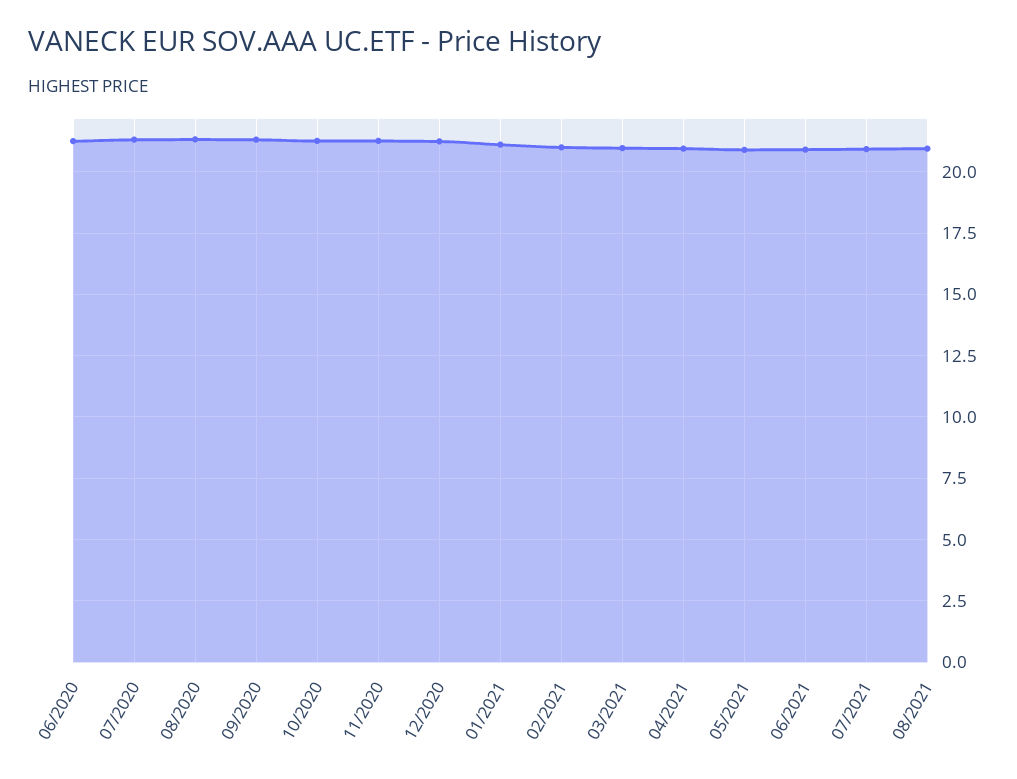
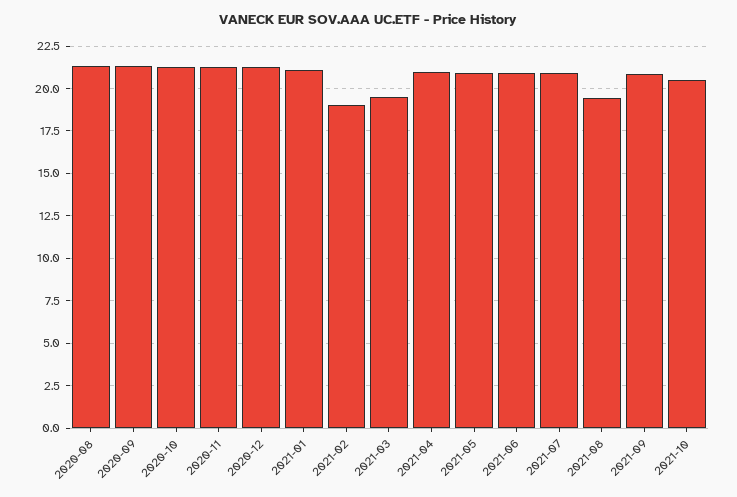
06/2020: 21.25 -> none
07/2020: 21.25 -> none
02/2021: 21 -> 19
03/2021: 21 -> 19.5
08/2021: 21 -> 19.5
2021-09: none -> 21
2021-10: none -> 20.5

